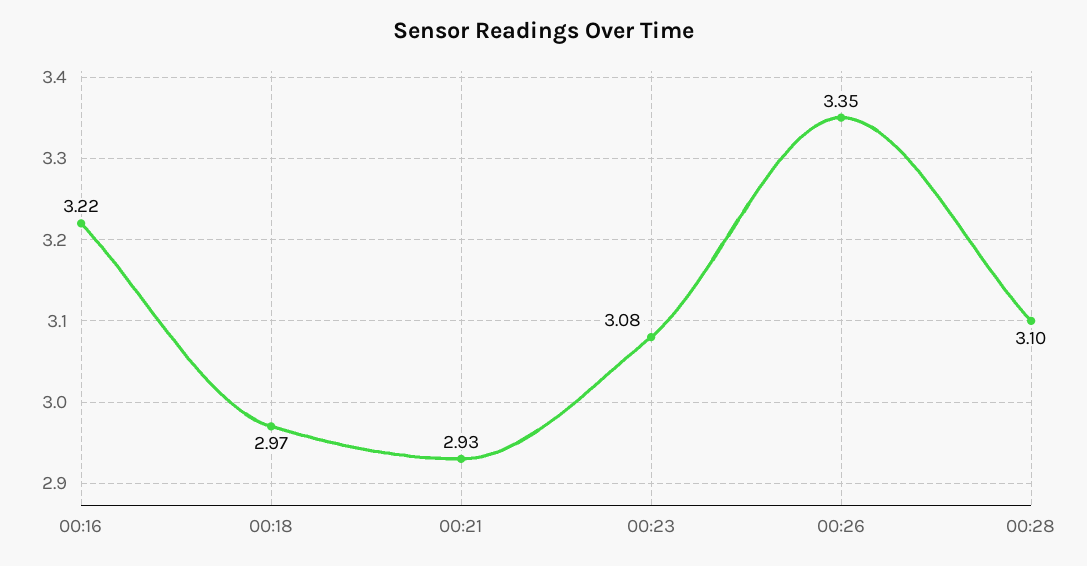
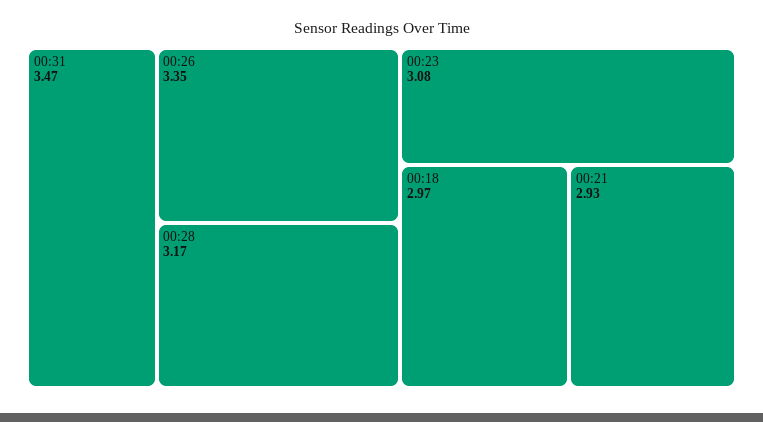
00:16: 3.22 -> none
00:28: 3.1 -> 3.17
00:31: none -> 3.47

